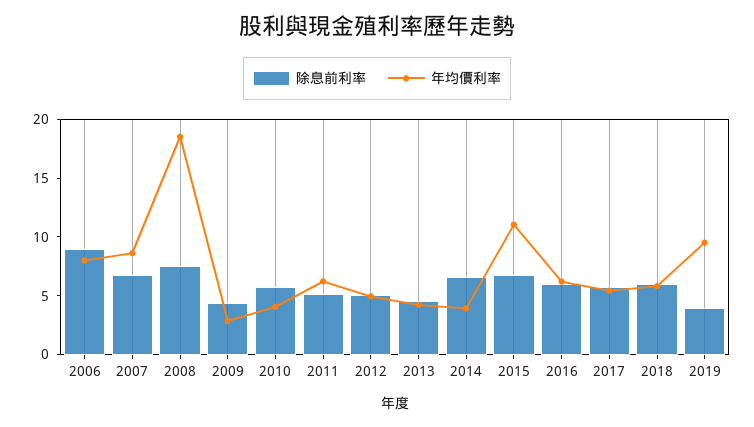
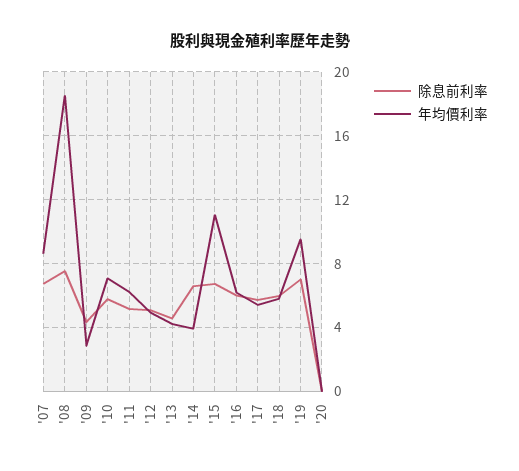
除息前利率, 2006: 9 -> none
年均價利率, 2006: 8 -> none
年均價利率, 2010: 4 -> 7
除息前利率, 2019: 4 -> 7
除息前利率, '20: none -> 0
年均價利率, '20: none -> 0

